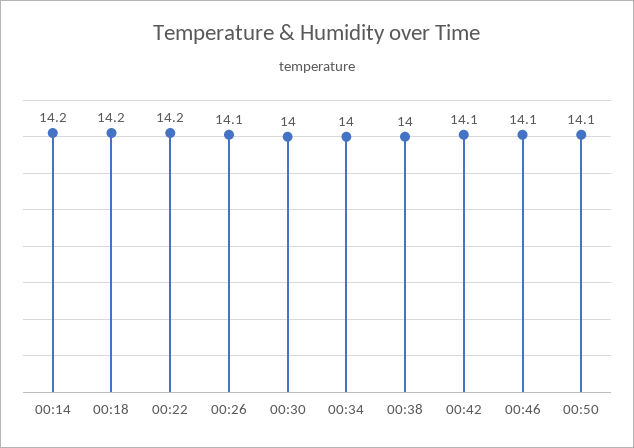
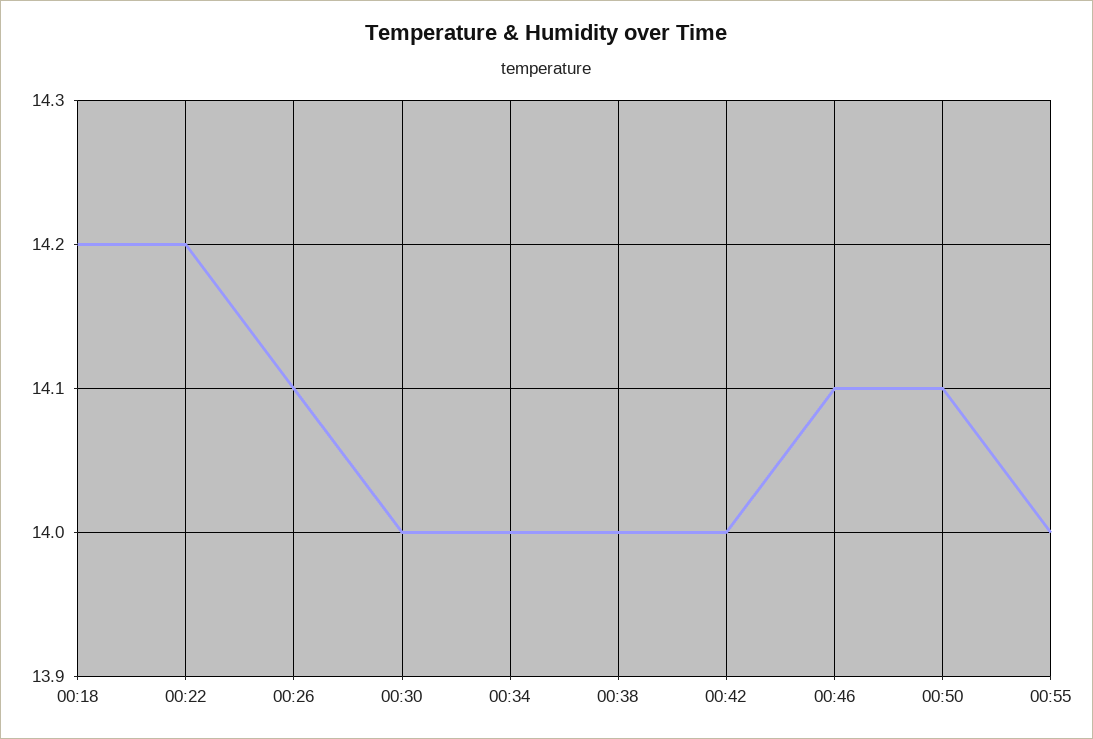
00:14: 14.2 -> none
00:42: 14.1 -> 14
00:55: none -> 14

